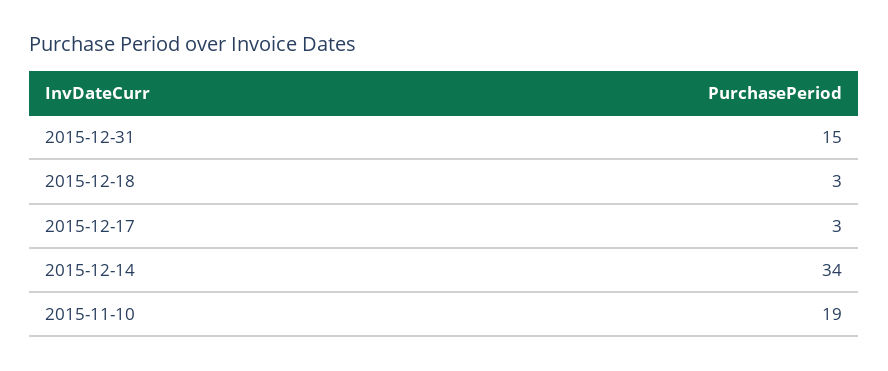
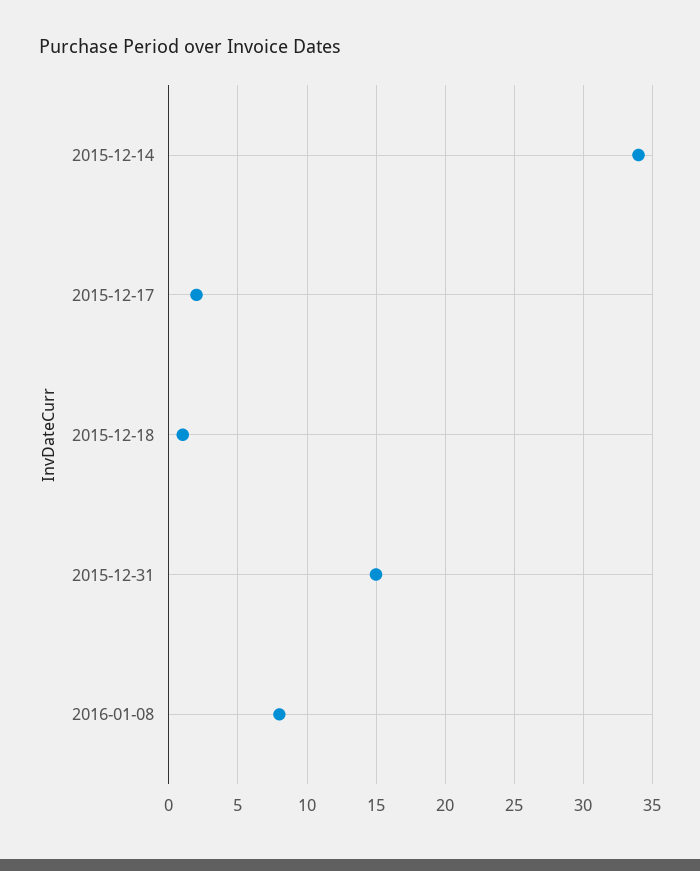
2015-12-18: 3 -> 1
2015-12-17: 3 -> 2
2015-11-10: 19 -> none
2016-01-08: none -> 8

